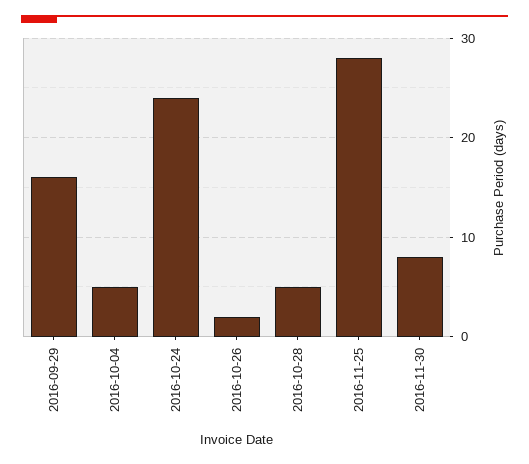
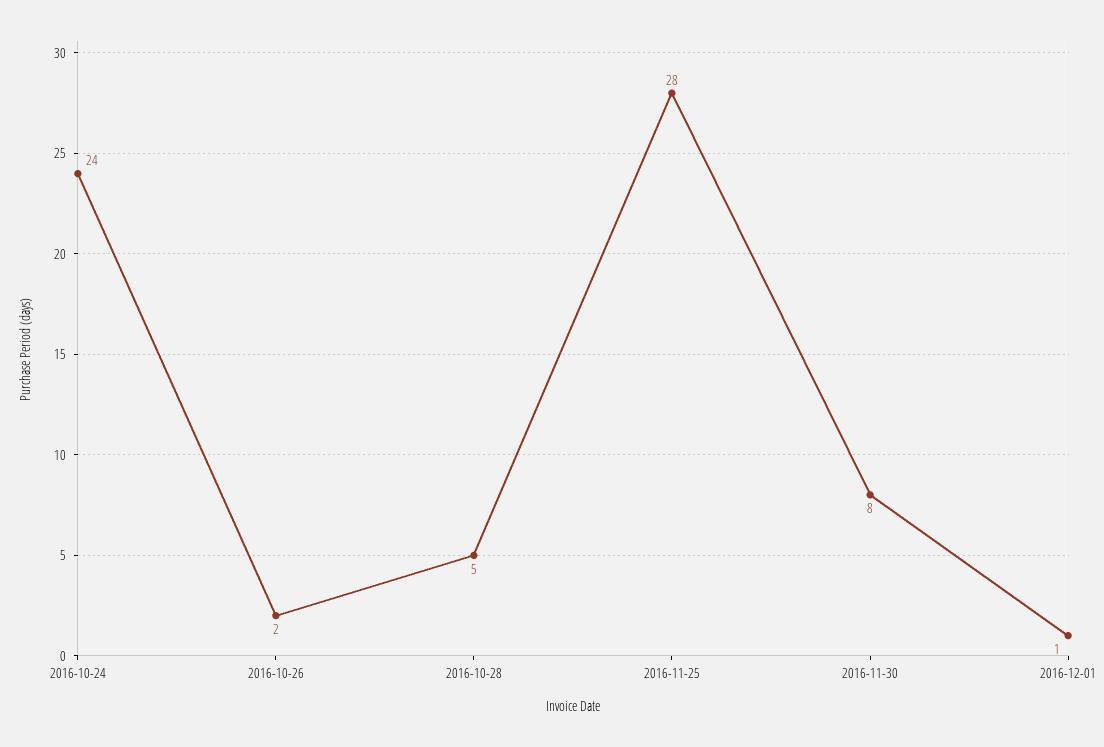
2016-09-29: 16 -> none
2016-10-04: 5 -> none
2016-12-01: none -> 1

